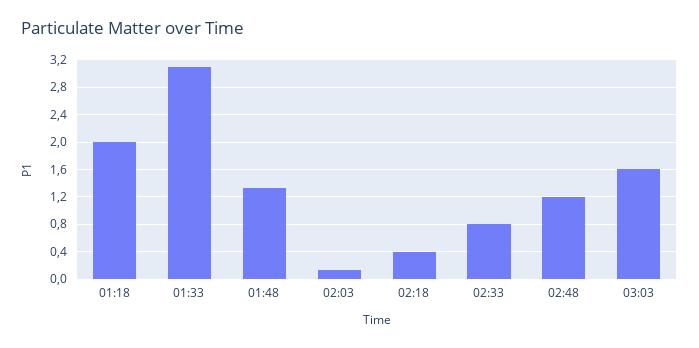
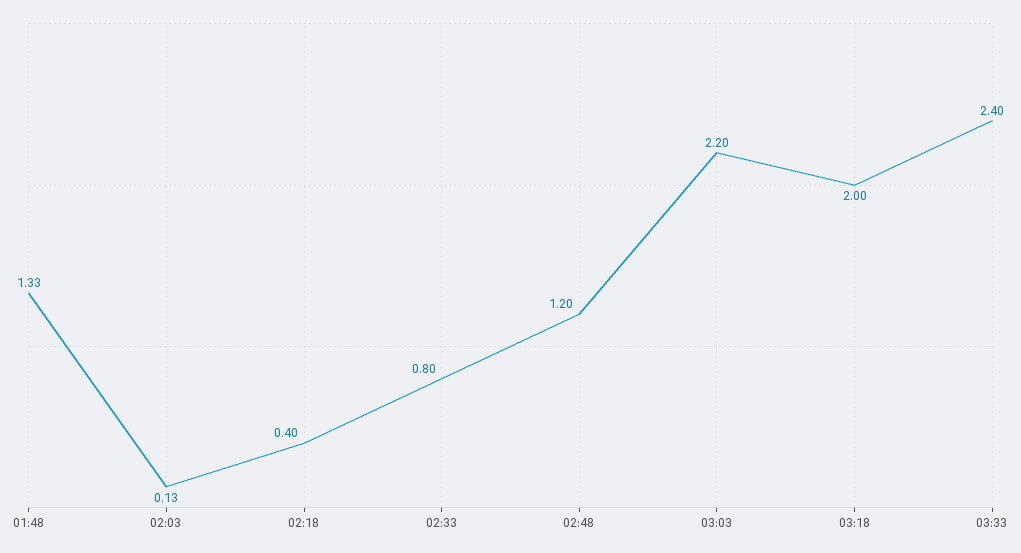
01:18: 2 -> none
01:33: 3.1 -> none
03:03: 1.6 -> 2.2
03:18: none -> 2
03:33: none -> 2.4

